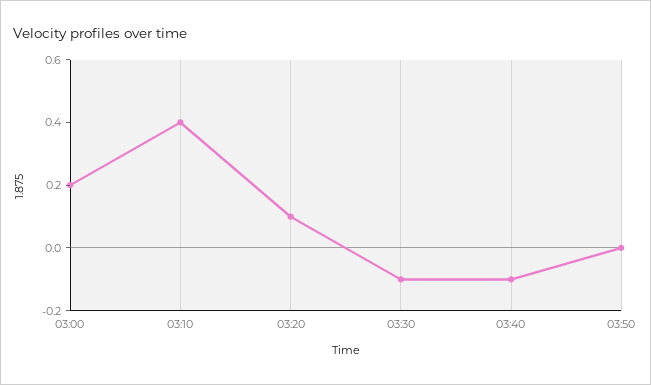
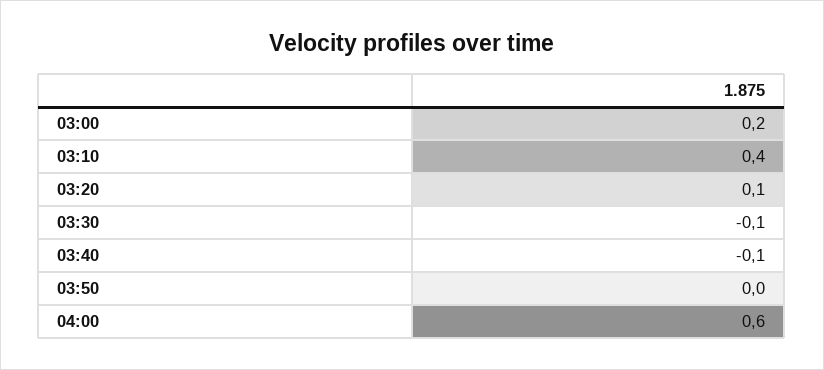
04:00: none -> 0.6

